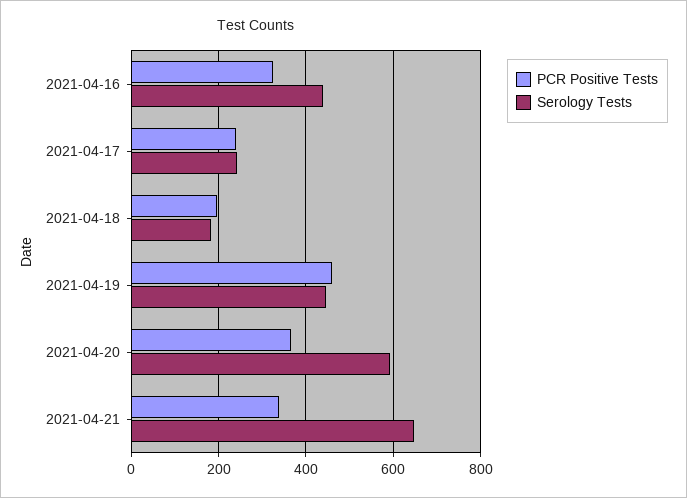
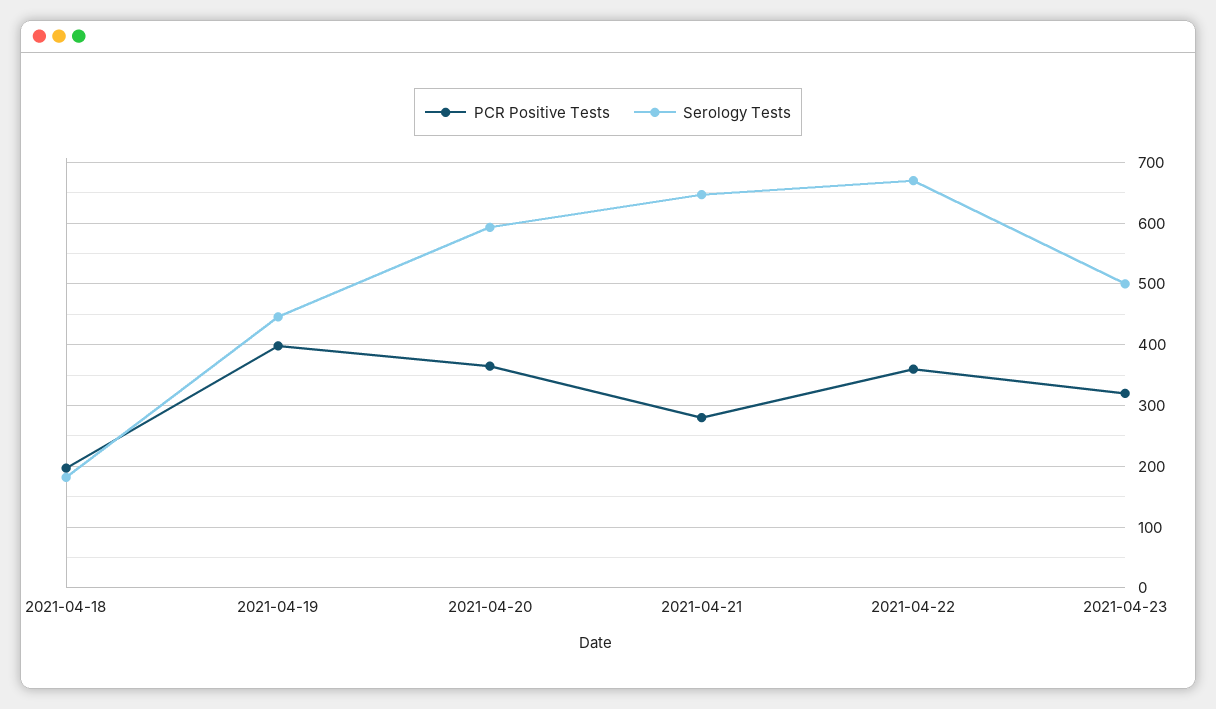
PCR Positive Tests, 2021-04-16: 320 -> none
Serology Tests, 2021-04-16: 440 -> none
PCR Positive Tests, 2021-04-17: 240 -> none
Serology Tests, 2021-04-17: 240 -> none
PCR Positive Tests, 2021-04-19: 460 -> 400
PCR Positive Tests, 2021-04-21: 340 -> 280
PCR Positive Tests, 2021-04-22: none -> 360
Serology Tests, 2021-04-22: none -> 670
PCR Positive Tests, 2021-04-23: none -> 320
Serology Tests, 2021-04-23: none -> 500

